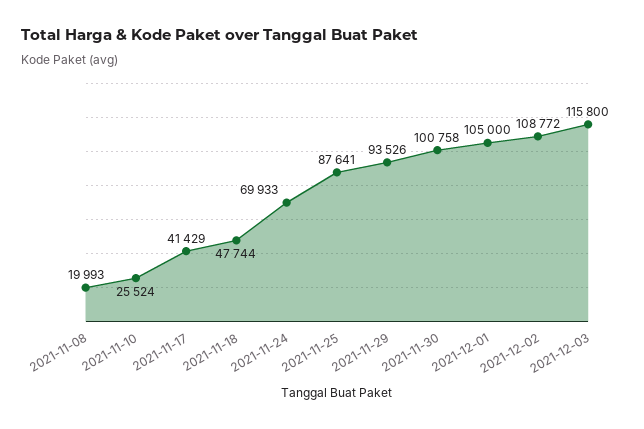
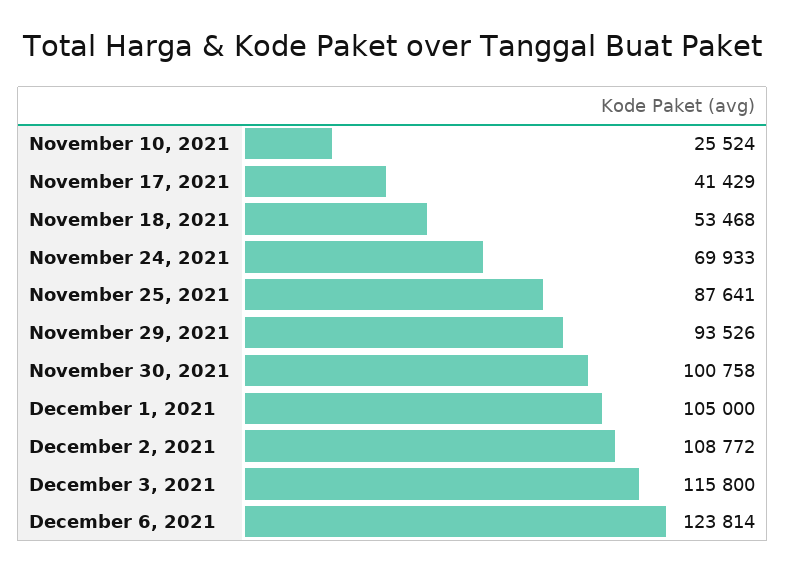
2021-11-08: 19993 -> none
2021-11-18: 47744 -> 53468
December 6, 2021: none -> 123814

